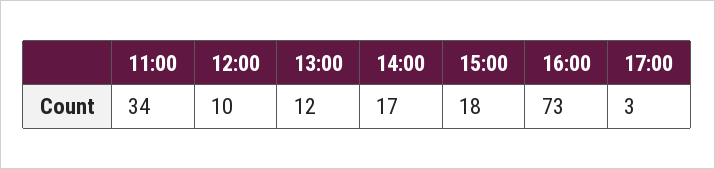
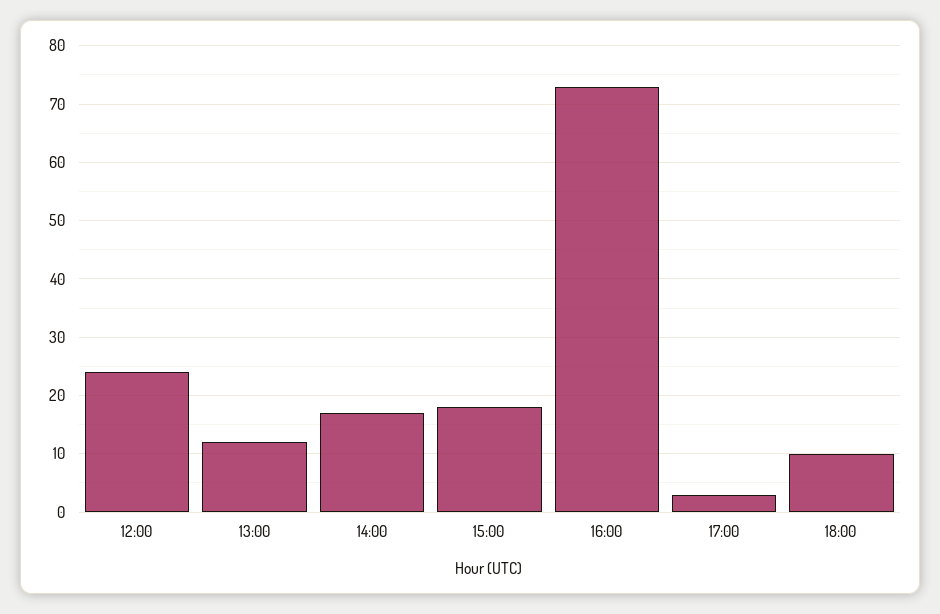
11:00: 34 -> none
12:00: 10 -> 25
18:00: none -> 10

